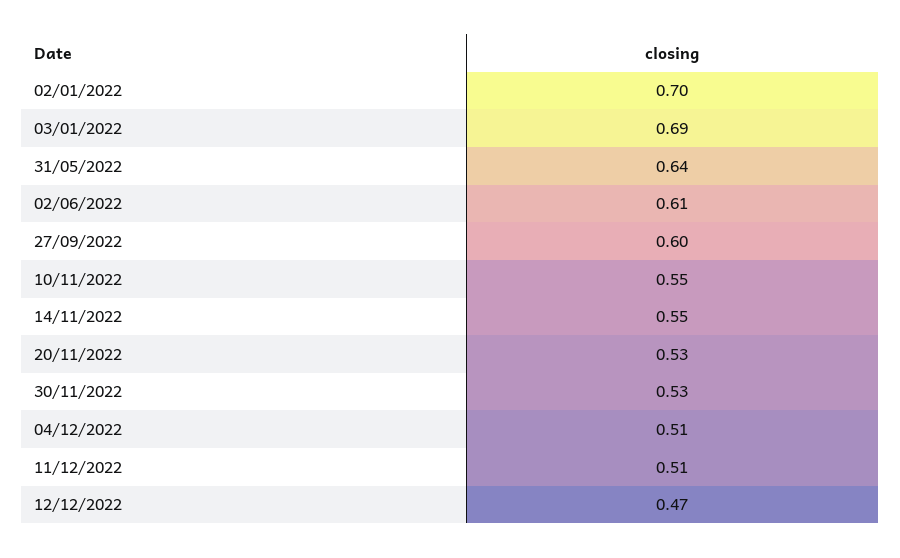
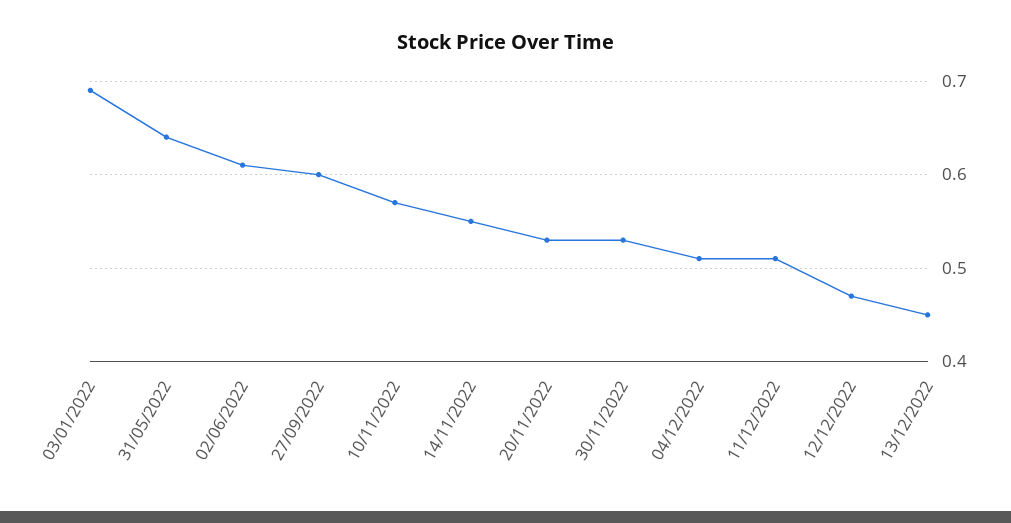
02/01/2022: 0.7 -> none
10/11/2022: 0.55 -> 0.57
13/12/2022: none -> 0.45

